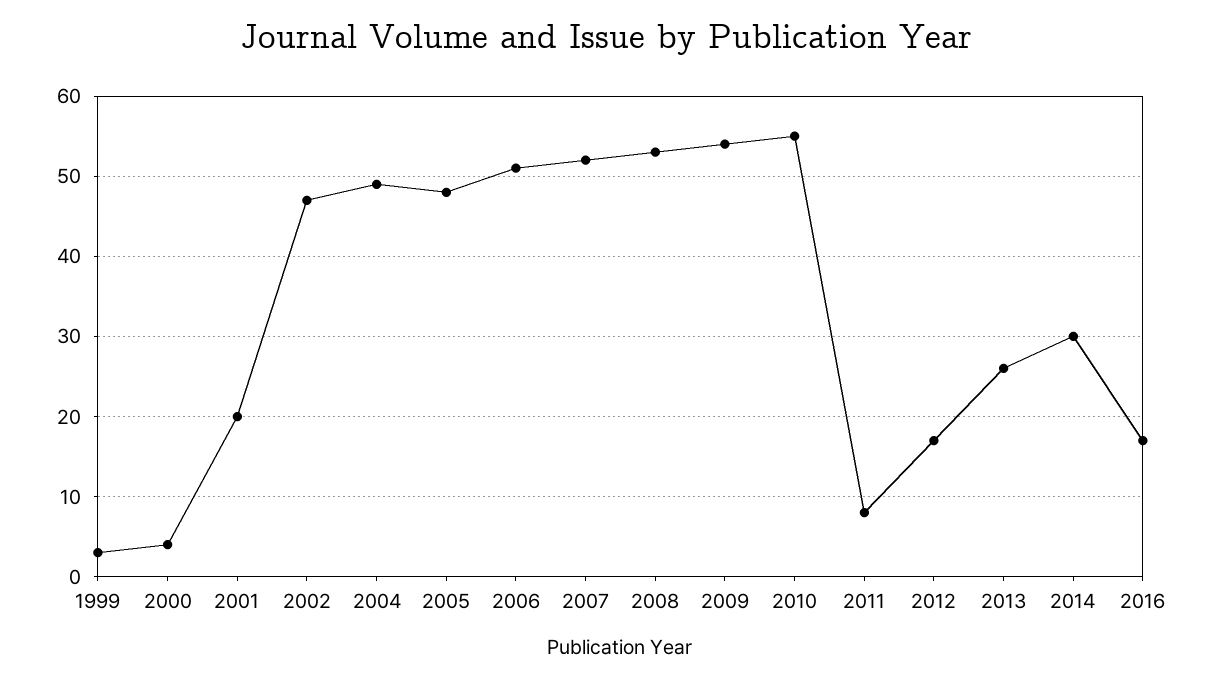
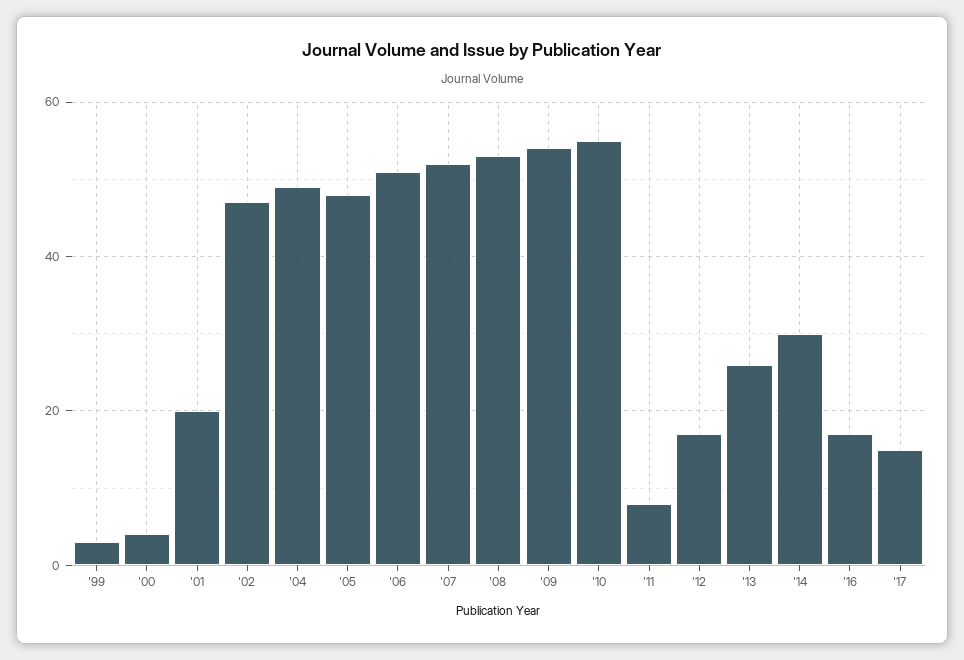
'17: none -> 15

